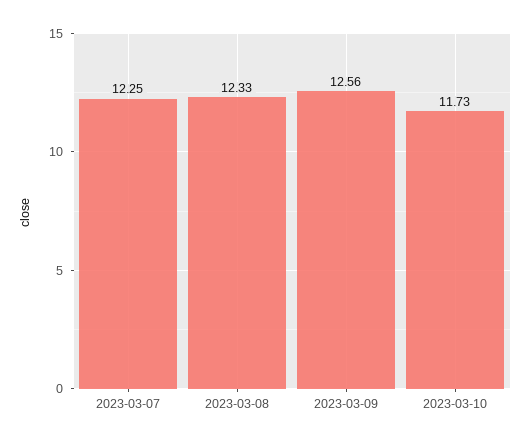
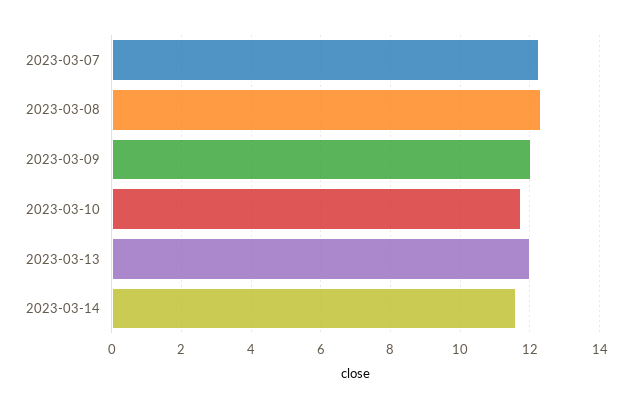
2023-03-09: 12.56 -> 12
2023-03-13: none -> 12
2023-03-14: none -> 11.6

